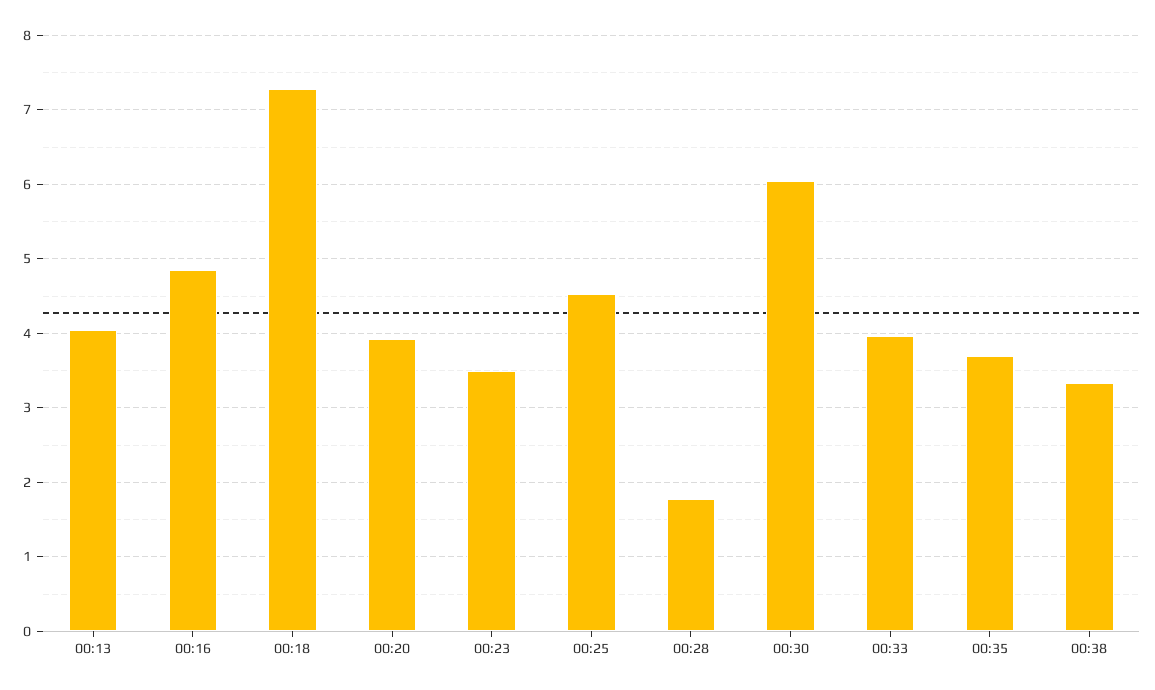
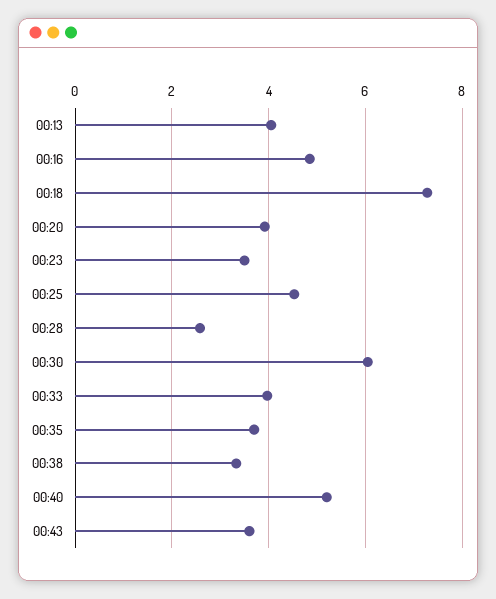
00:28: 1.8 -> 2.6
00:40: none -> 5.2
00:43: none -> 3.6

